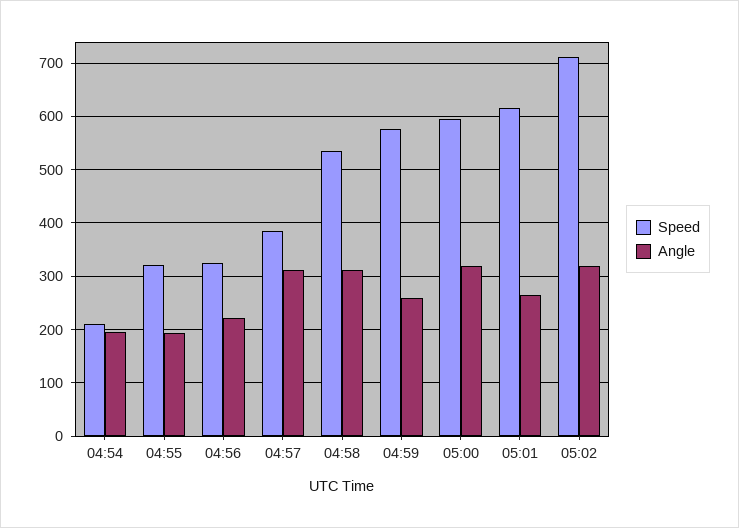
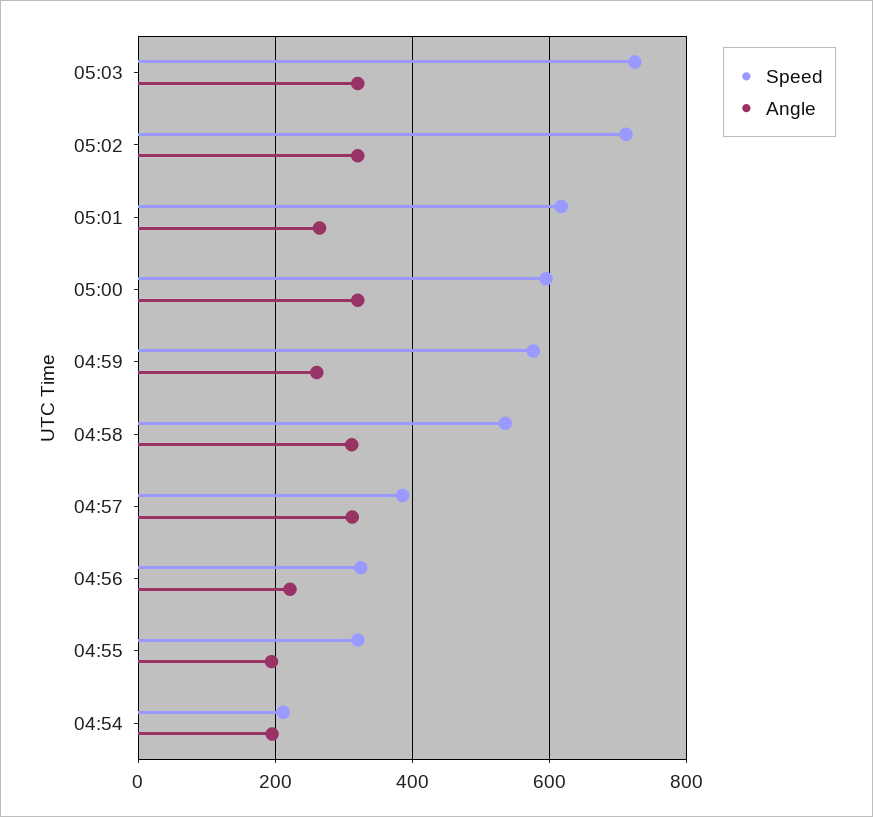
Speed, 05:03: none -> 720
Angle, 05:03: none -> 320

